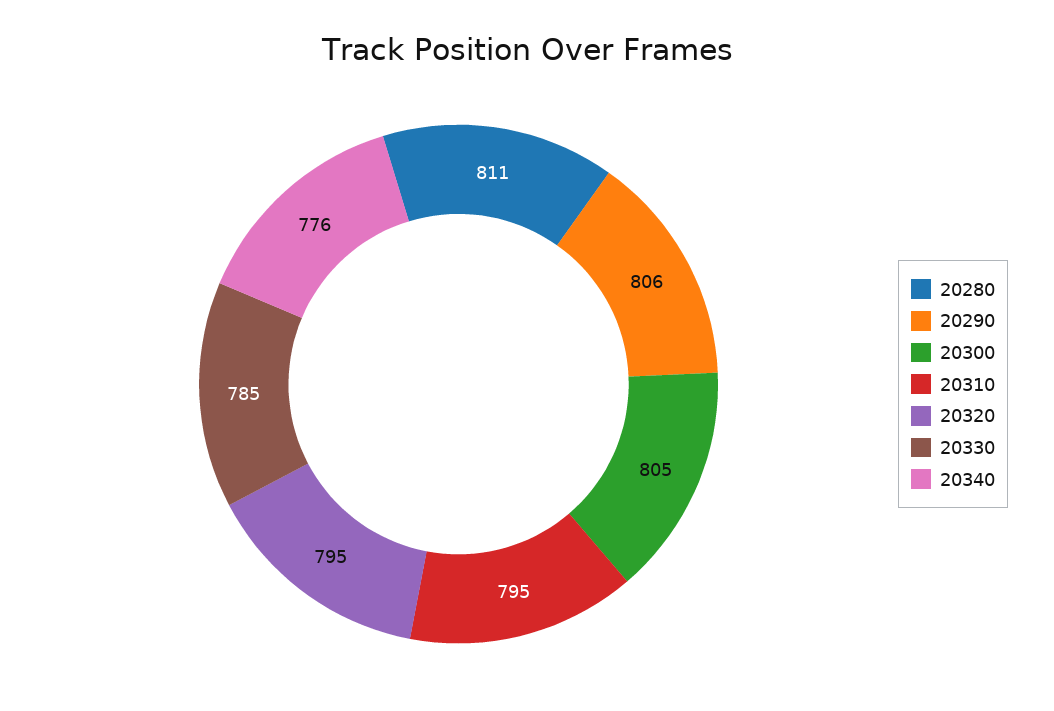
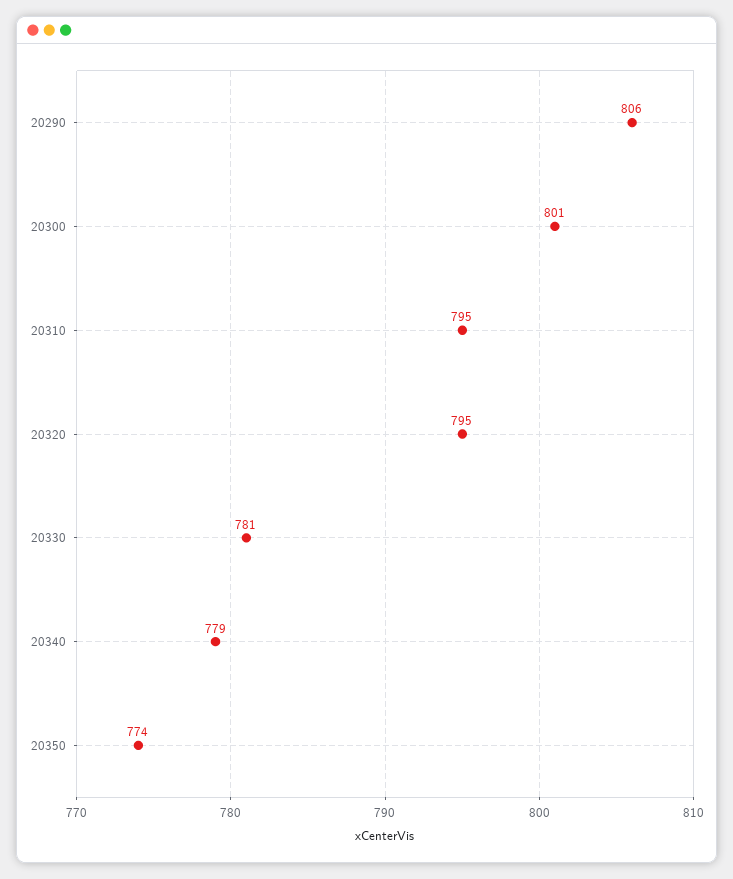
20280: 811 -> none
20300: 805 -> 801
20330: 785 -> 781
20340: 776 -> 779
20350: none -> 774

